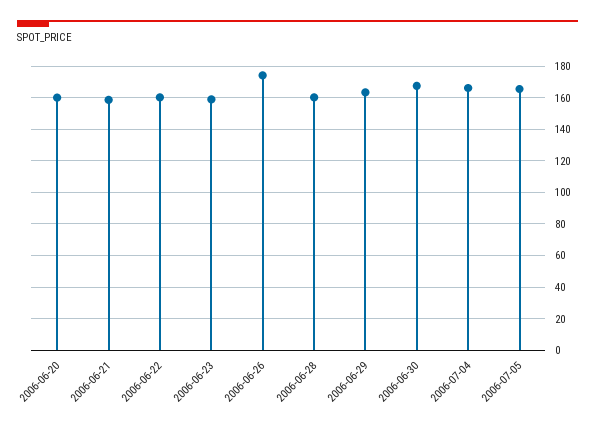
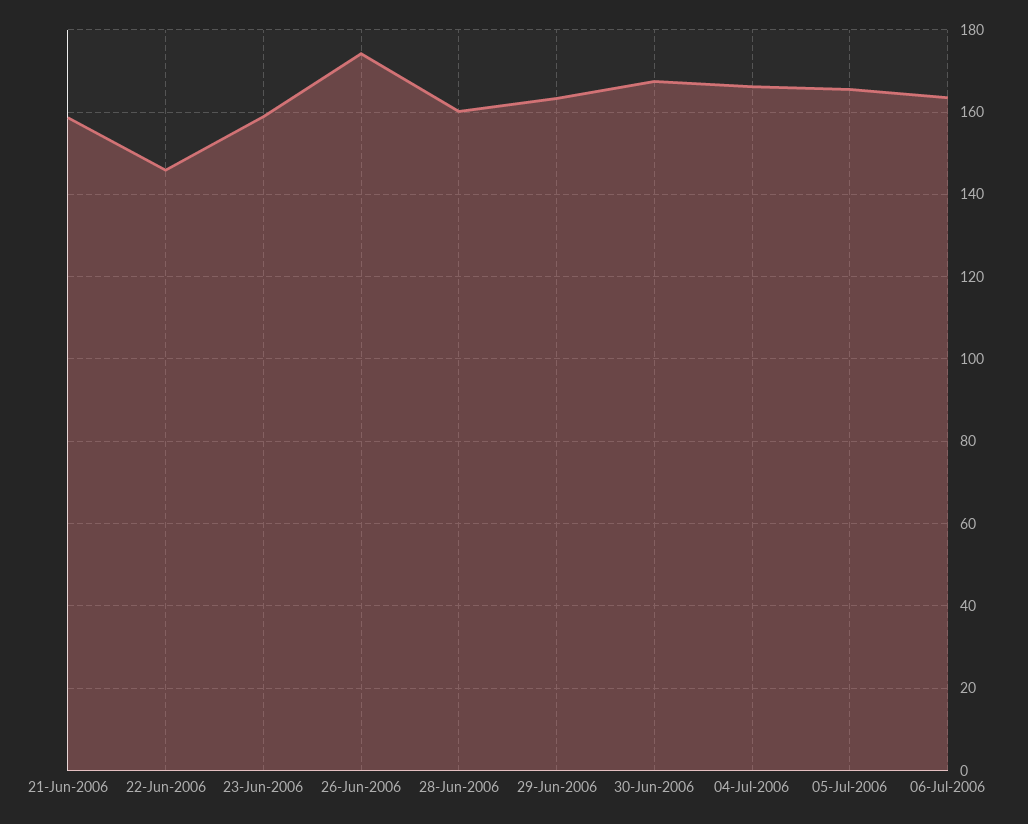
2006-06-20: 160 -> none
2006-06-22: 160 -> 146
06-Jul-2006: none -> 164

